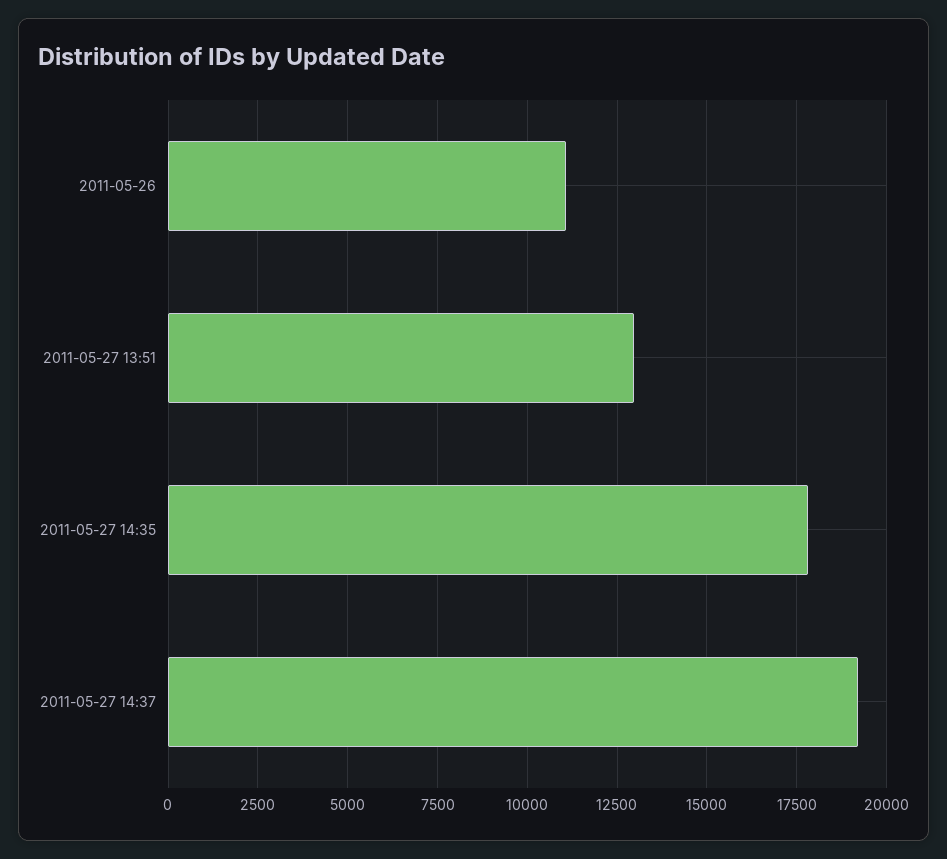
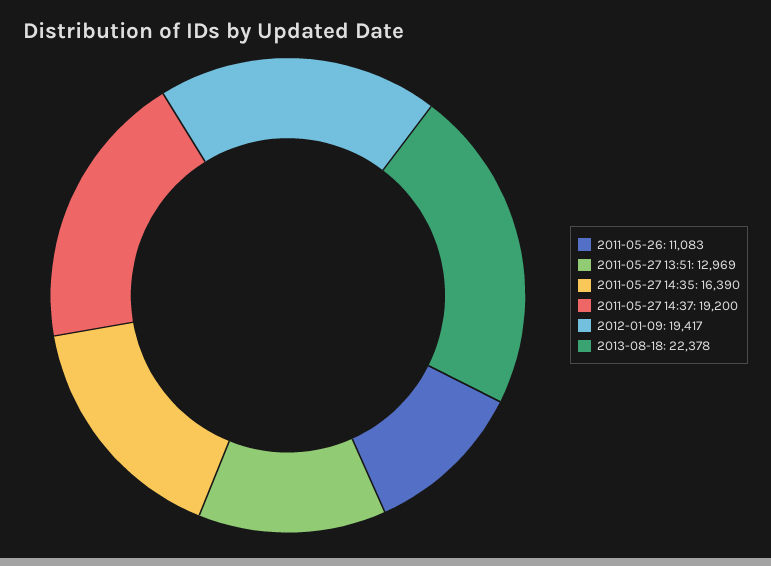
2011-05-27 14:35: 17750 -> 16390
2012-01-09: none -> 19417
2013-08-18: none -> 22378

